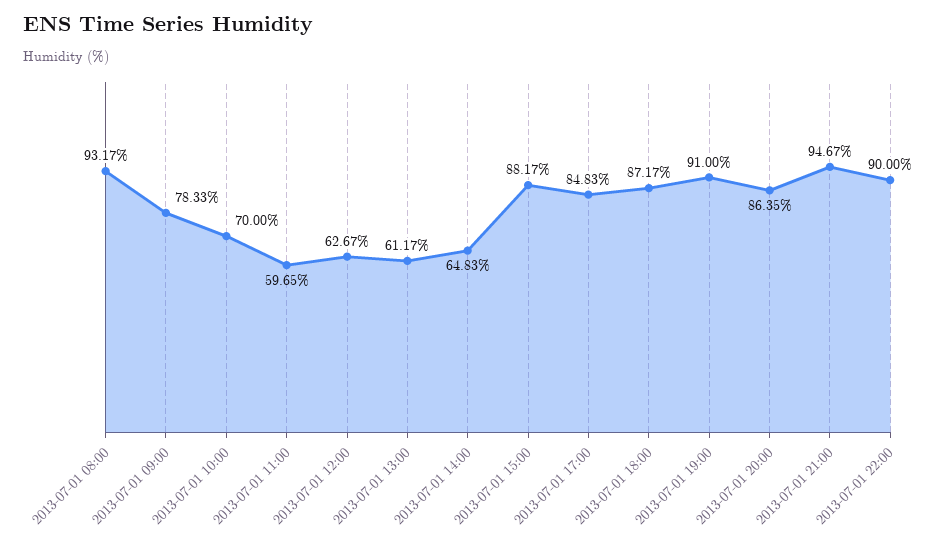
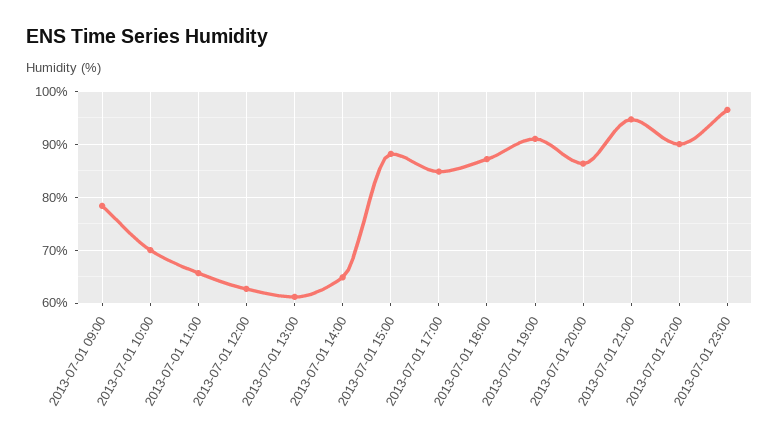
2013-07-01 08:00: 93.17 -> none
2013-07-01 11:00: 59.65 -> 66
2013-07-01 23:00: none -> 96

